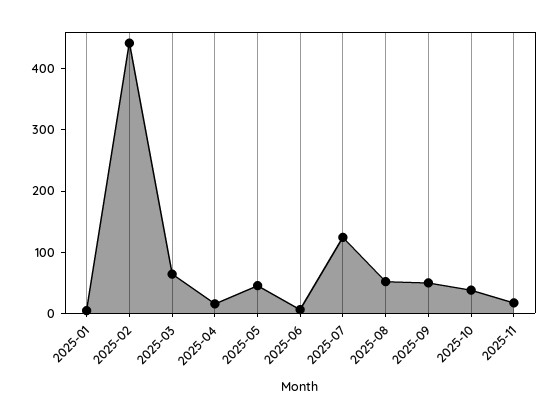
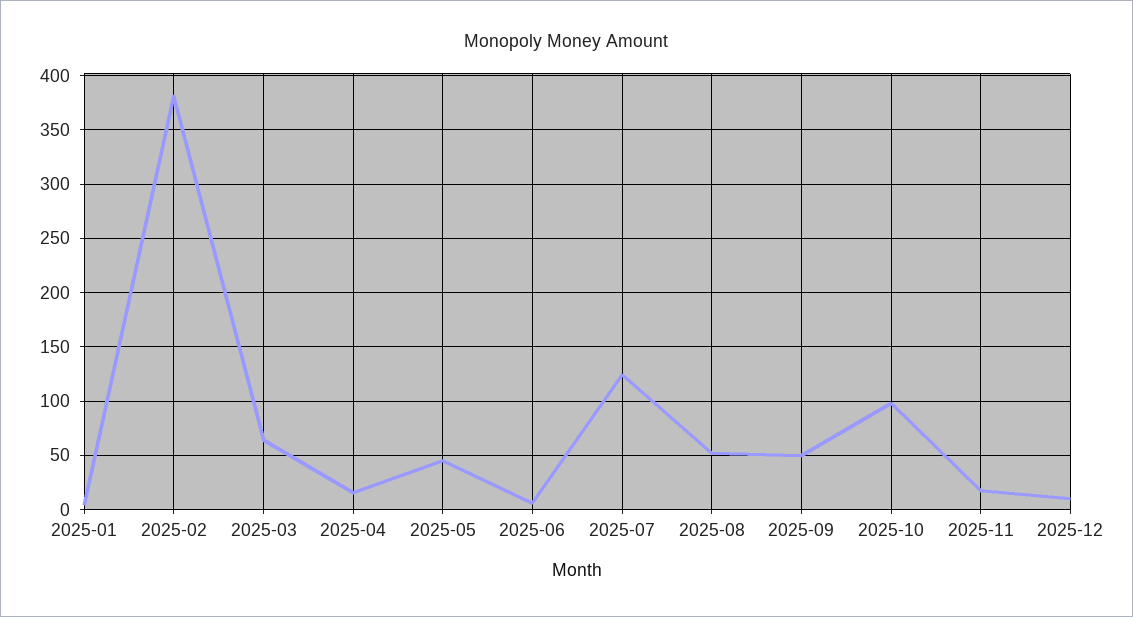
2025-02: 440 -> 380
2025-10: 40 -> 100
2025-12: none -> 10

